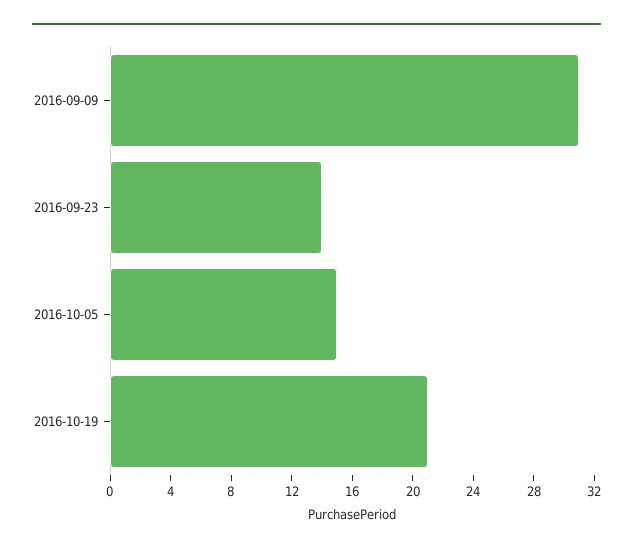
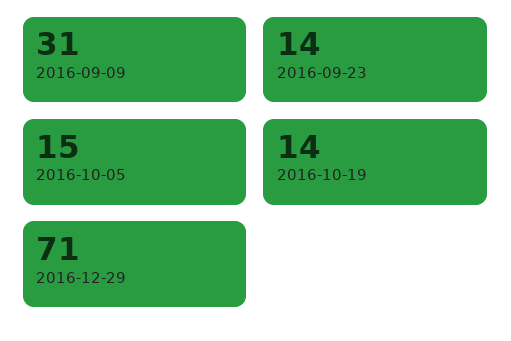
2016-10-19: 21 -> 14
2016-12-29: none -> 71

